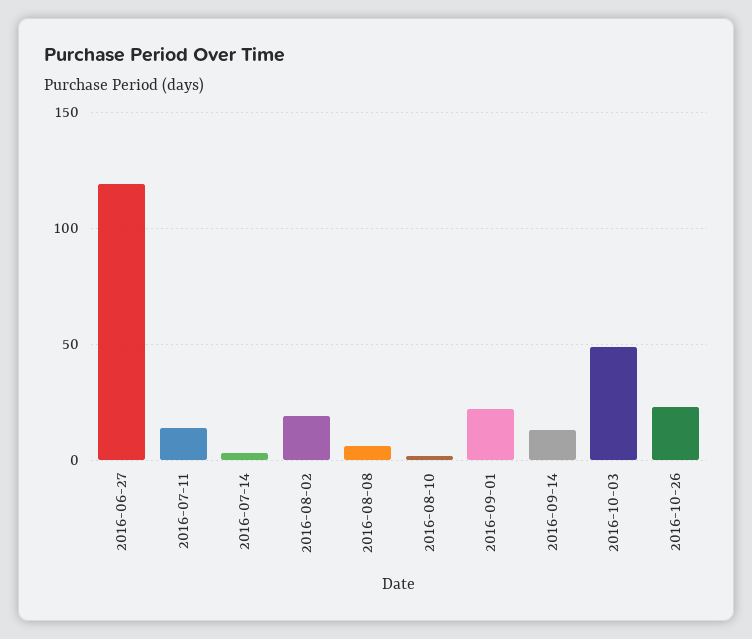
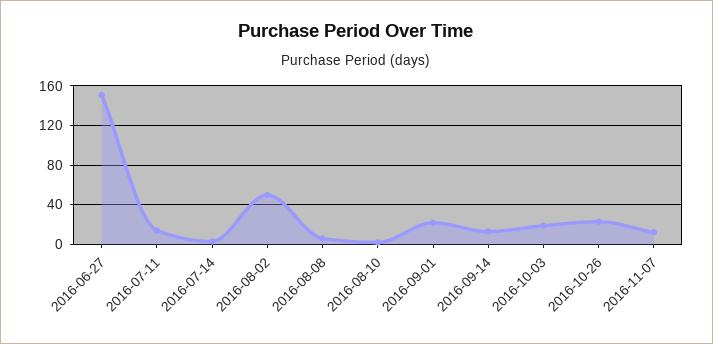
2016-06-27: 120 -> 150
2016-08-02: 20 -> 50
2016-10-03: 50 -> 20
2016-11-07: none -> 10

